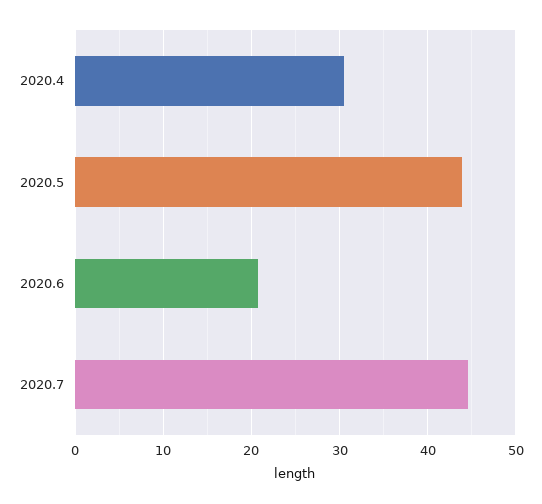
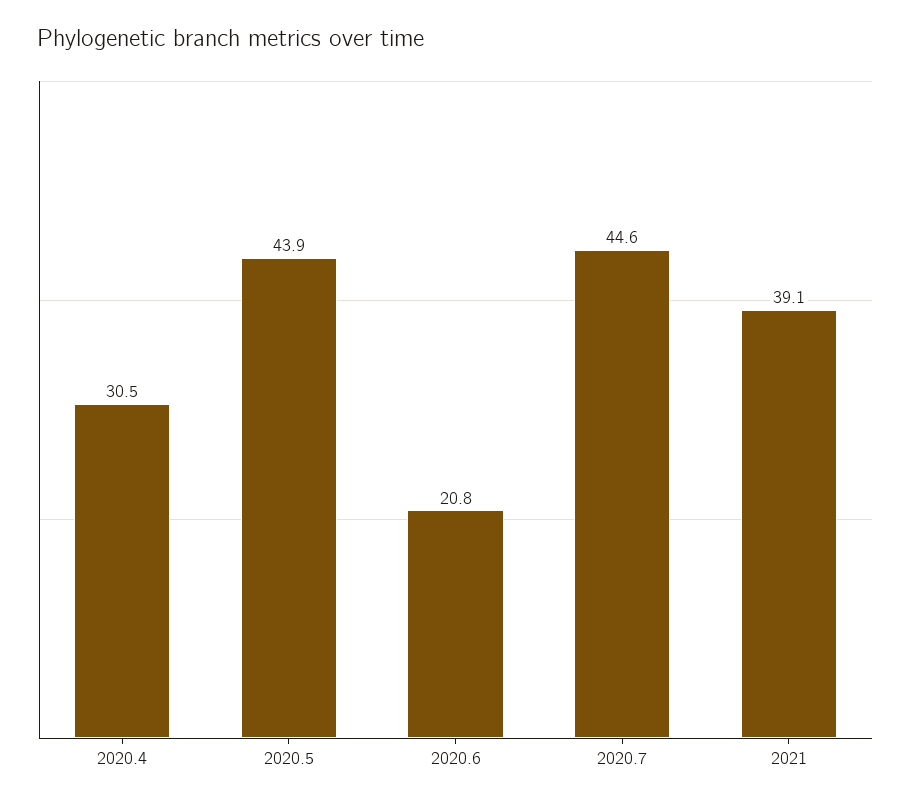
2021: none -> 39.1

